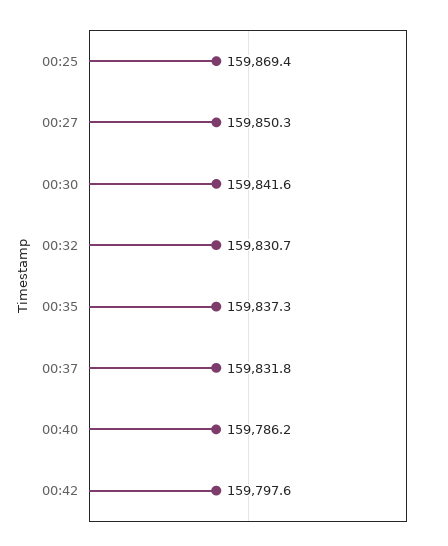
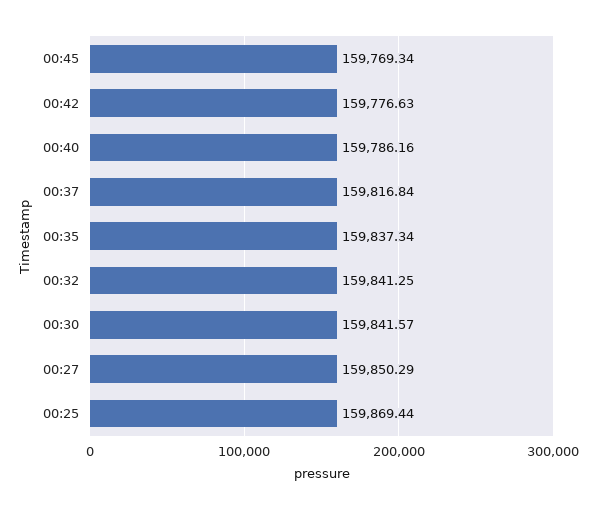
00:32: 159830.7 -> 159841.25
00:37: 159831.8 -> 159816.84
00:42: 159797.6 -> 159776.63
00:45: none -> 159769.34

